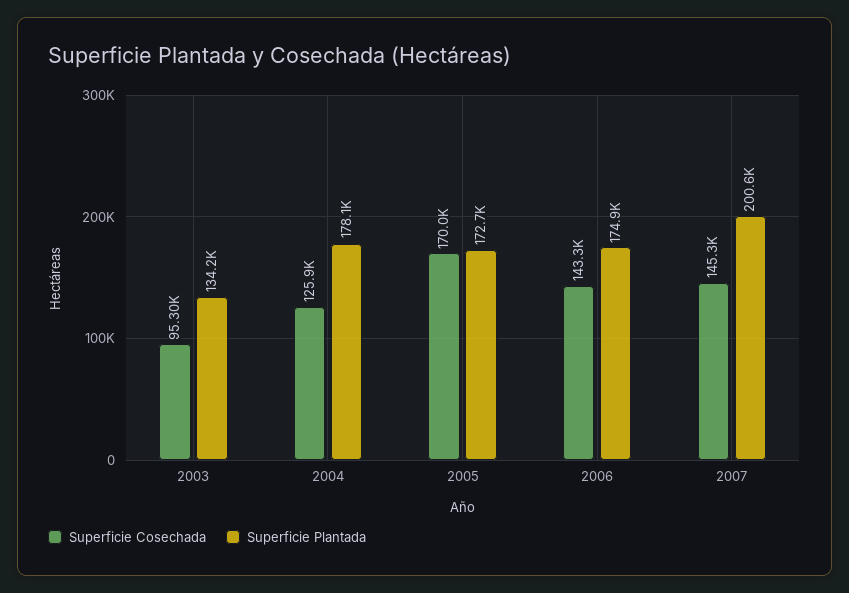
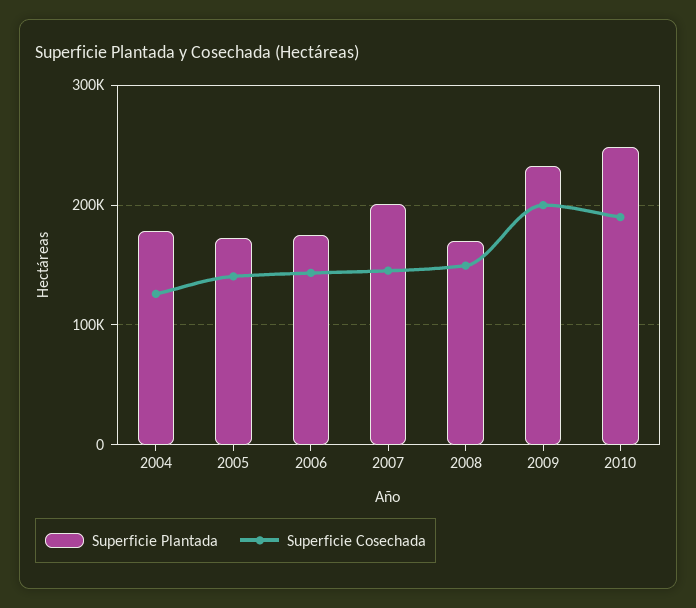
Superficie Cosechada, 2003: 95300 -> none
Superficie Plantada, 2003: 134200 -> none
Superficie Cosechada, 2005: 170000 -> 140000
Superficie Plantada, 2008: none -> 170000
Superficie Cosechada, 2008: none -> 150000
Superficie Plantada, 2009: none -> 230000
Superficie Cosechada, 2009: none -> 200000
Superficie Plantada, 2010: none -> 250000
Superficie Cosechada, 2010: none -> 190000

